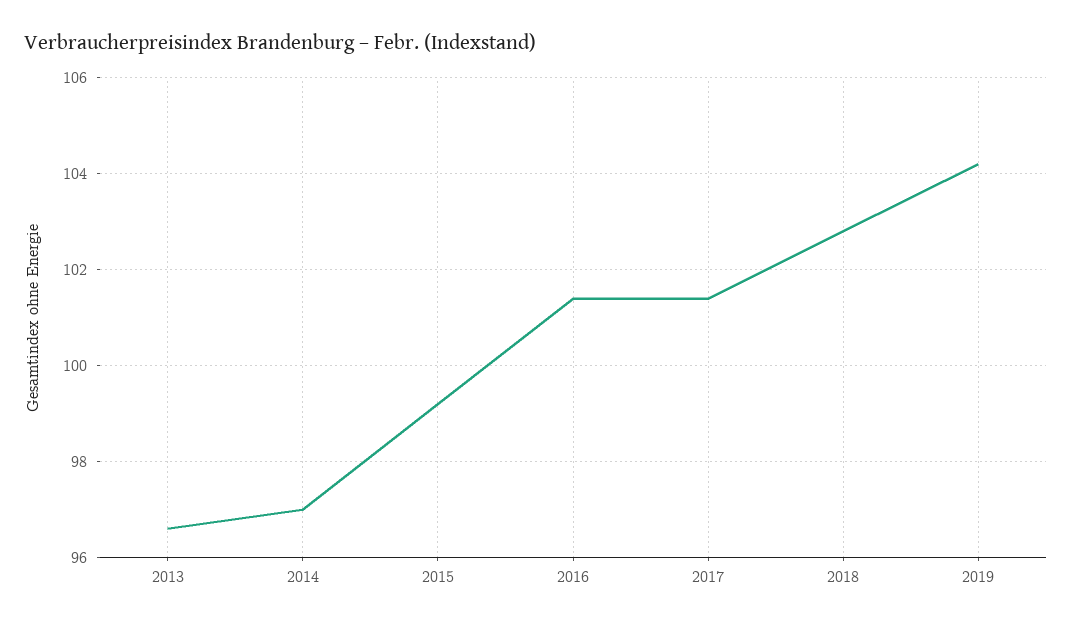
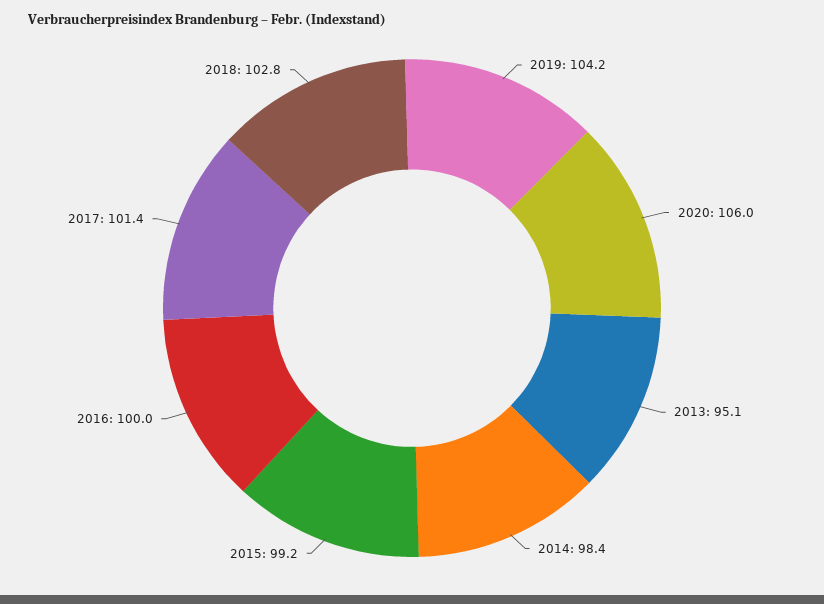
2013: 96.5 -> 95.1
2014: 97 -> 98.4
2016: 101.5 -> 100
2020: none -> 106

